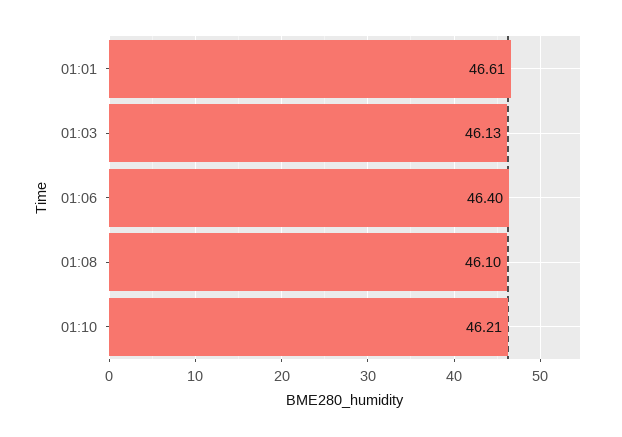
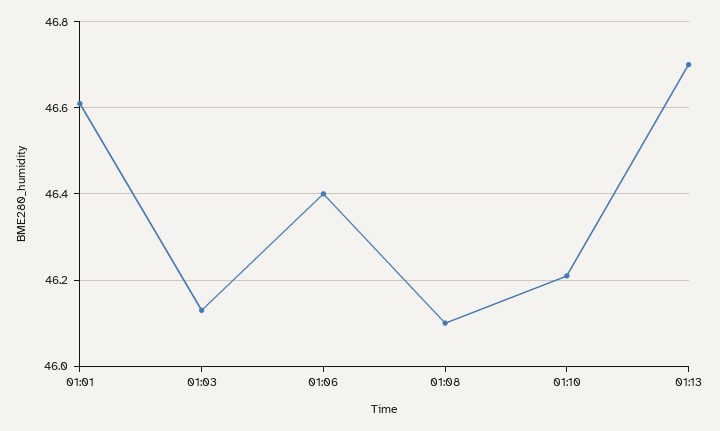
01:13: none -> 46.7

